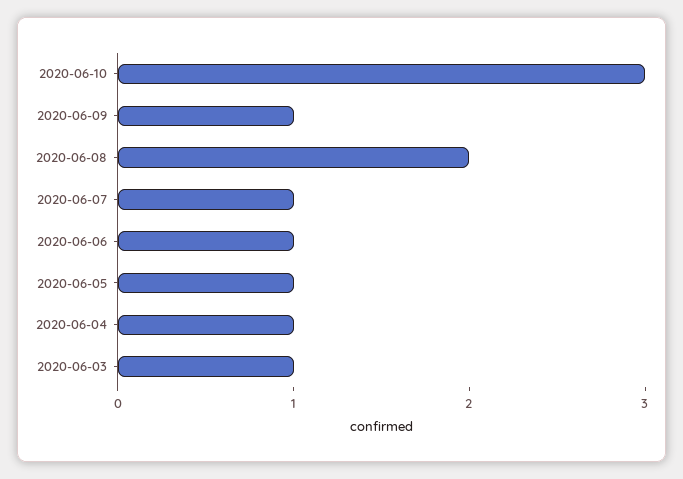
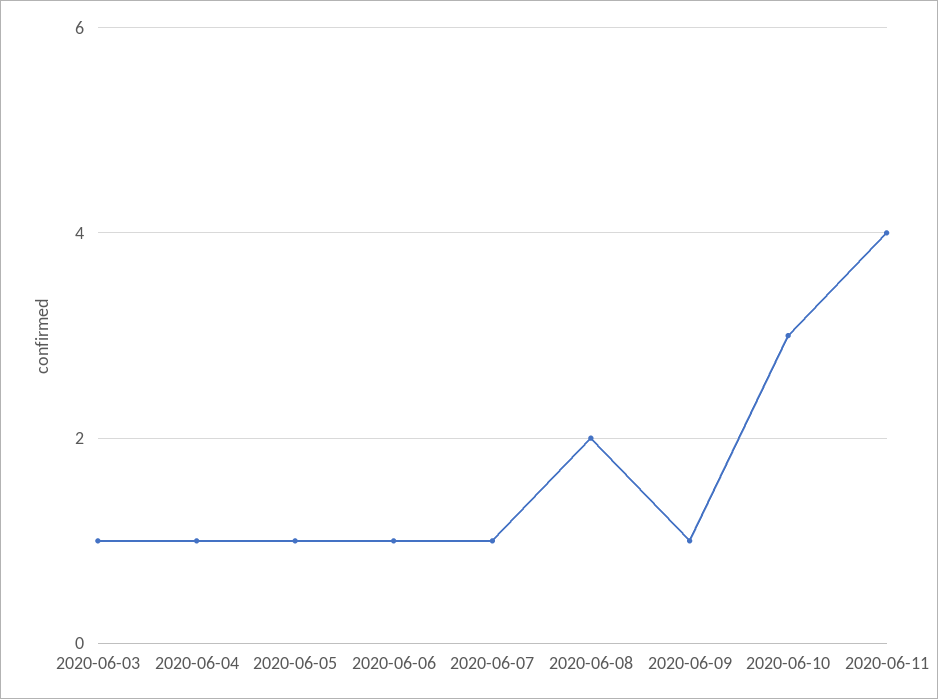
2020-06-11: none -> 4

